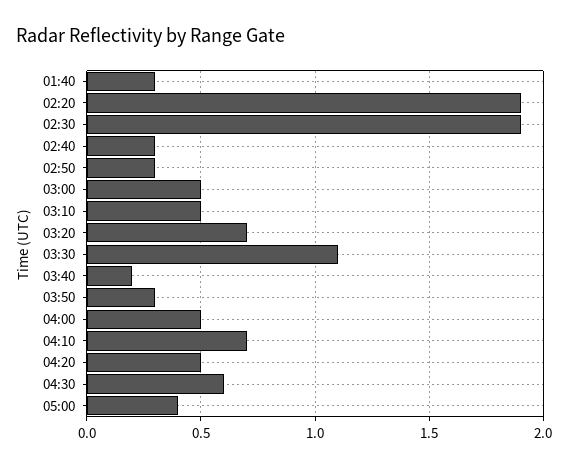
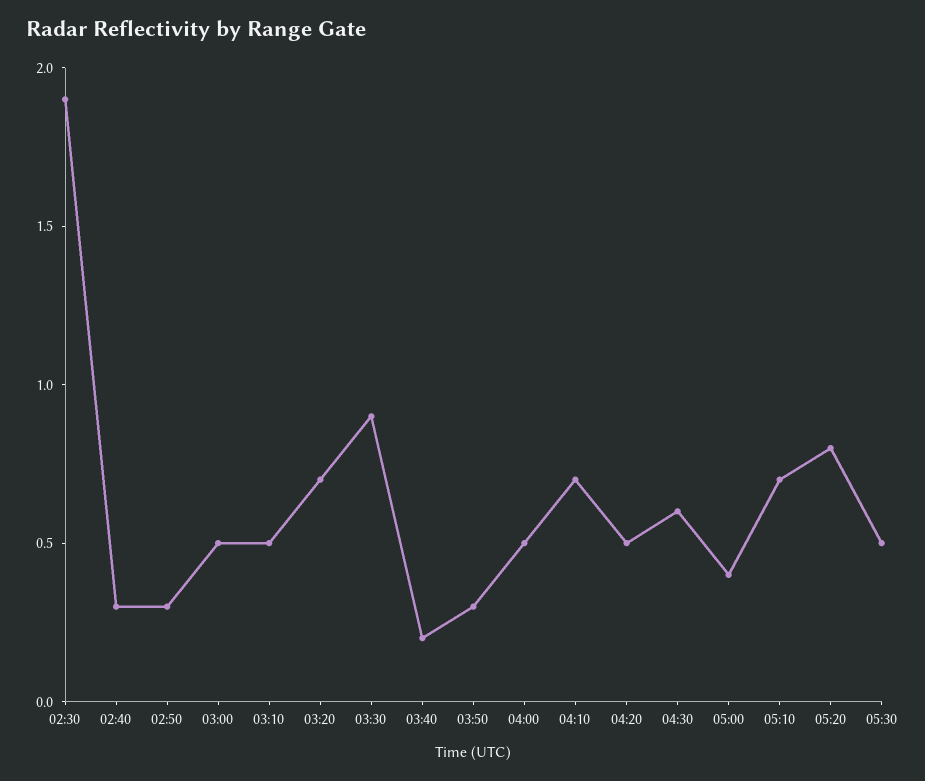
01:40: 0.3 -> none
02:20: 1.9 -> none
03:30: 1.1 -> 0.9
05:10: none -> 0.7
05:20: none -> 0.8
05:30: none -> 0.5

